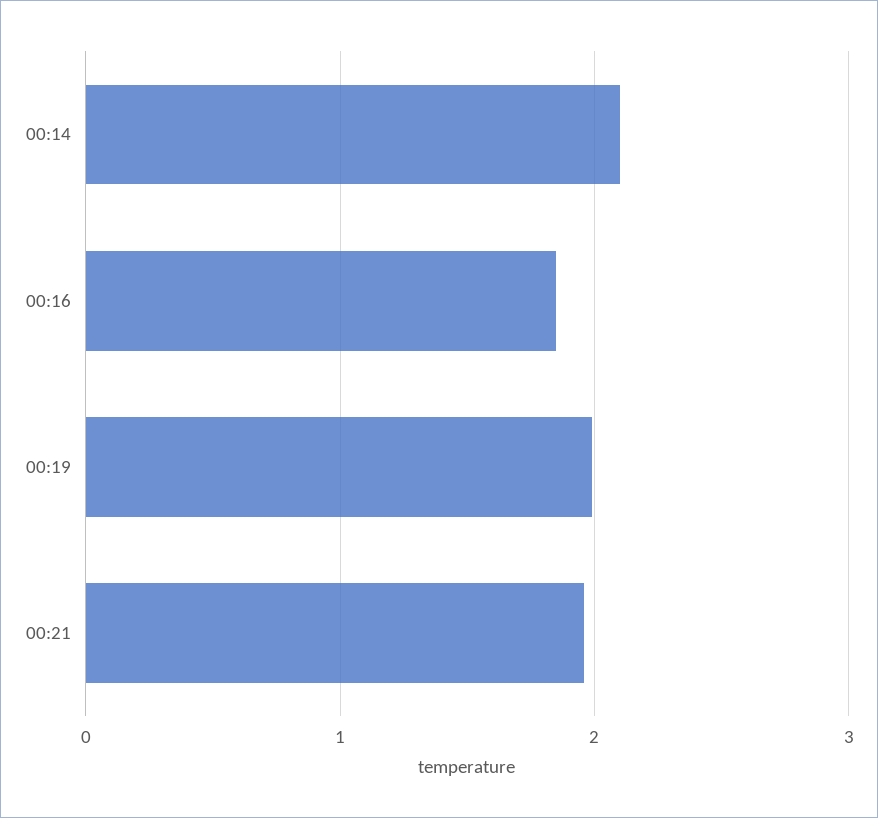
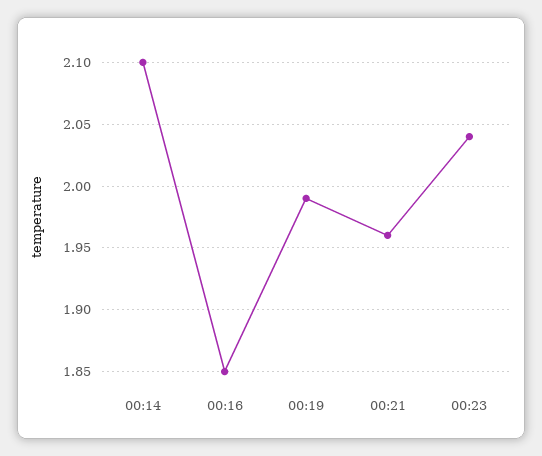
00:23: none -> 2.04

